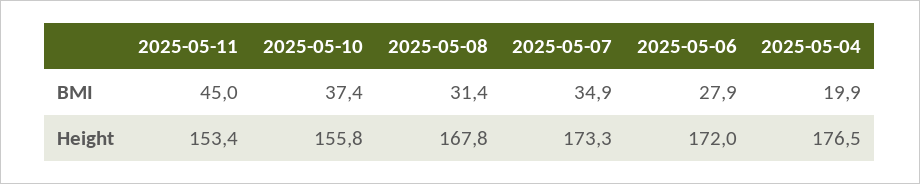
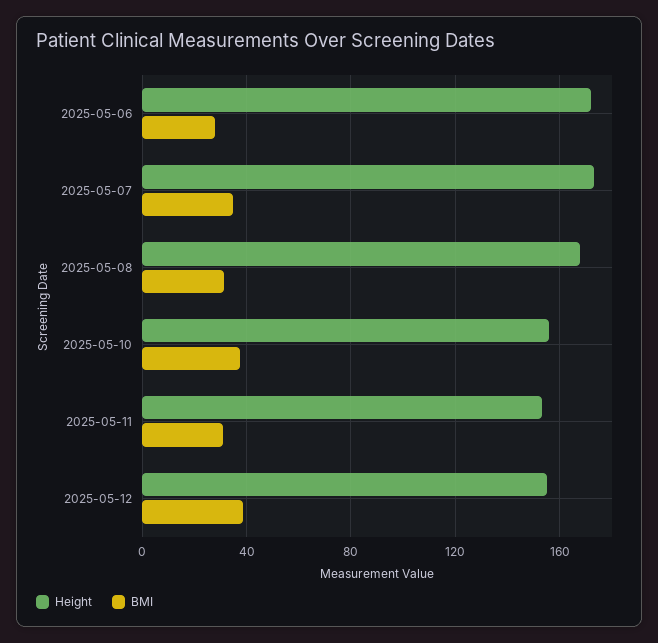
BMI, 2025-05-11: 45 -> 30
BMI, 2025-05-04: 19.9 -> none
Height, 2025-05-04: 176.5 -> none
Height, 2025-05-12: none -> 155
BMI, 2025-05-12: none -> 40

